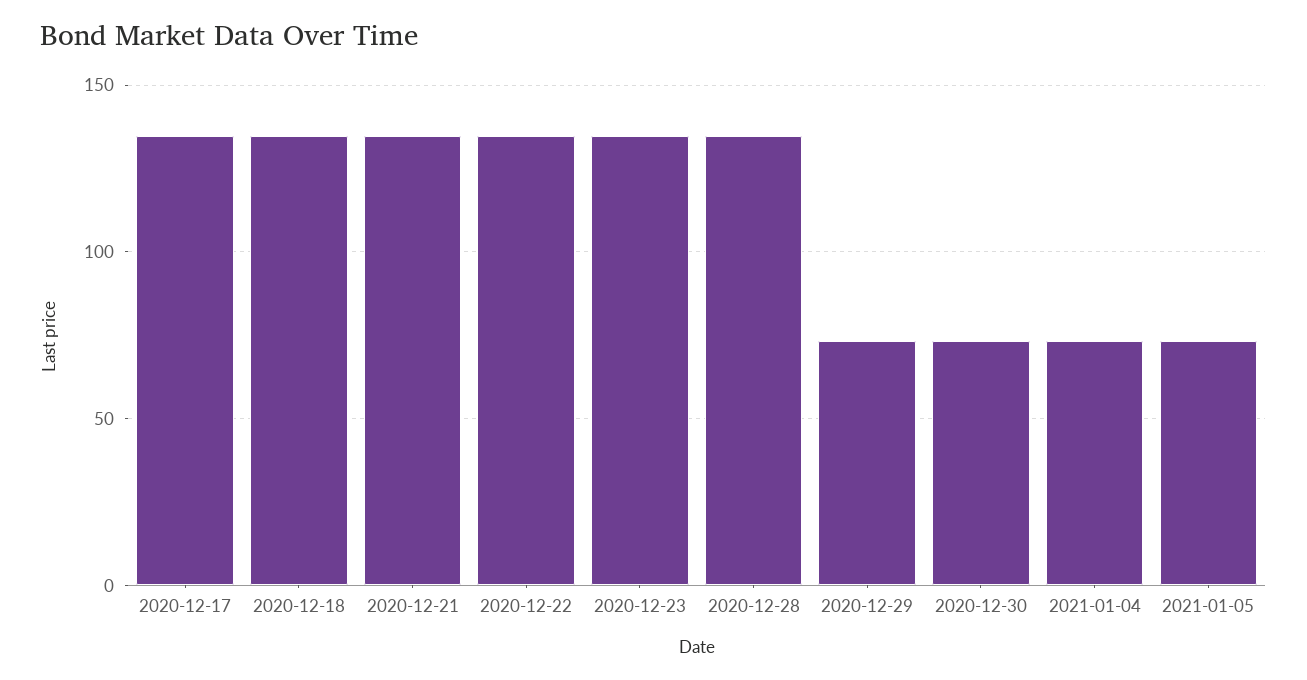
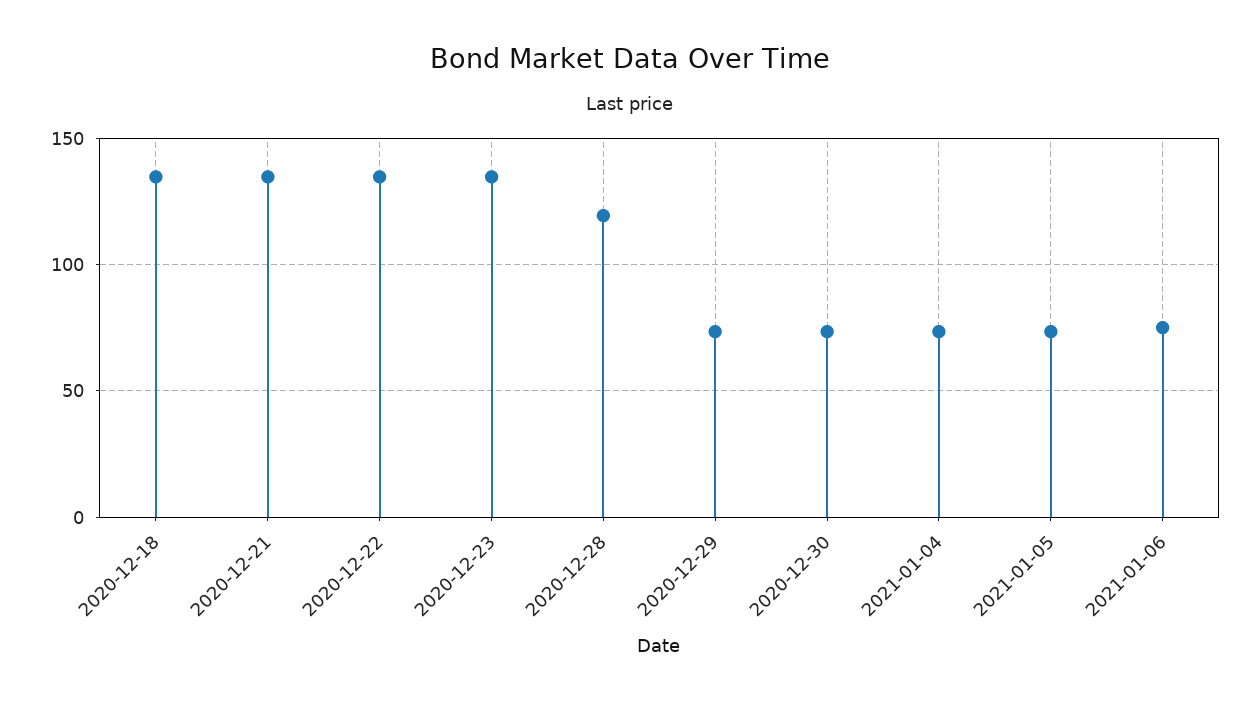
2020-12-17: 135 -> none
2020-12-28: 135 -> 120
2021-01-06: none -> 75

